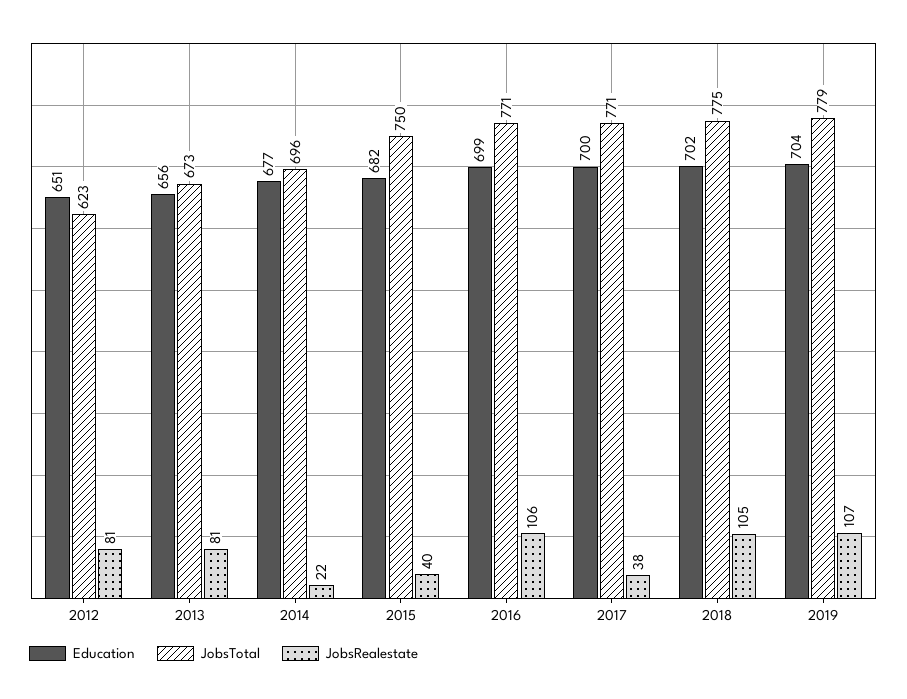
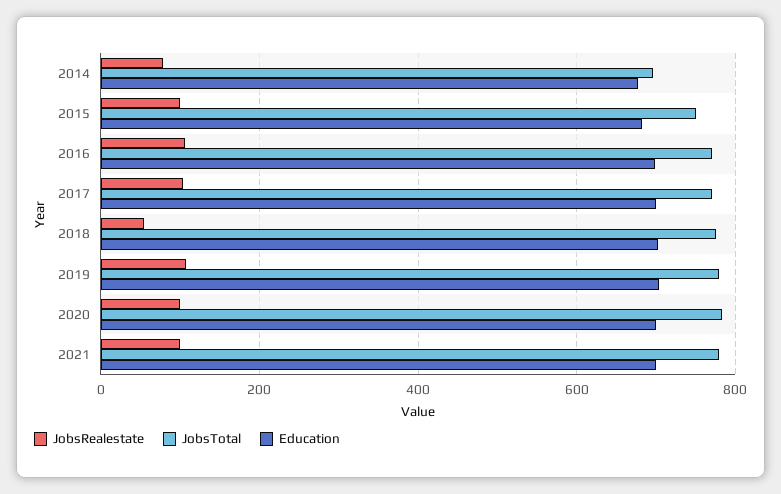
Education, 2012: 651 -> none
JobsTotal, 2012: 623 -> none
JobsRealestate, 2012: 81 -> none
Education, 2013: 656 -> none
JobsTotal, 2013: 673 -> none
JobsRealestate, 2013: 81 -> none
JobsRealestate, 2014: 22 -> 80
JobsRealestate, 2015: 40 -> 100
JobsRealestate, 2017: 38 -> 100
JobsRealestate, 2018: 105 -> 60
JobsRealestate, 2020: none -> 100
JobsTotal, 2020: none -> 780
Education, 2020: none -> 700
JobsRealestate, 2021: none -> 100
JobsTotal, 2021: none -> 780
Education, 2021: none -> 700

